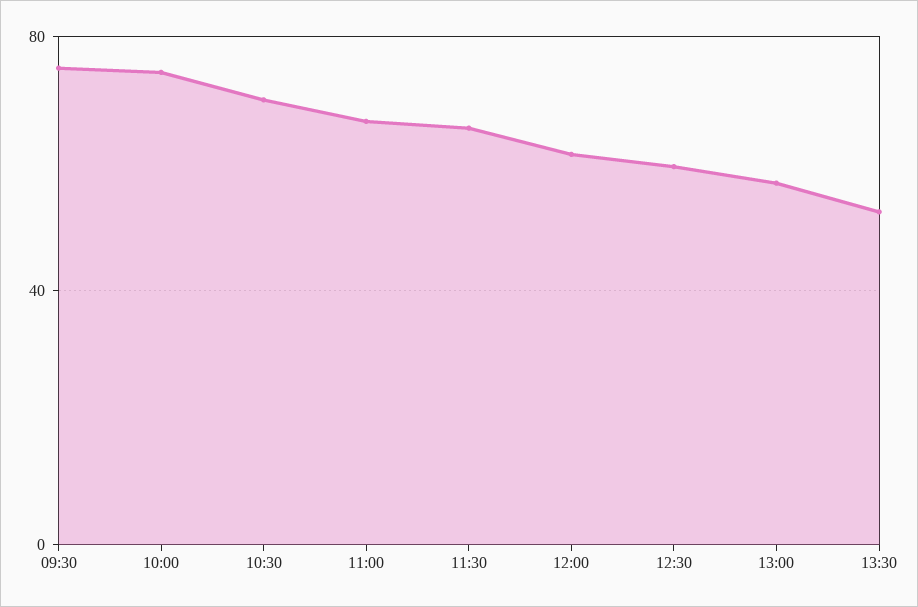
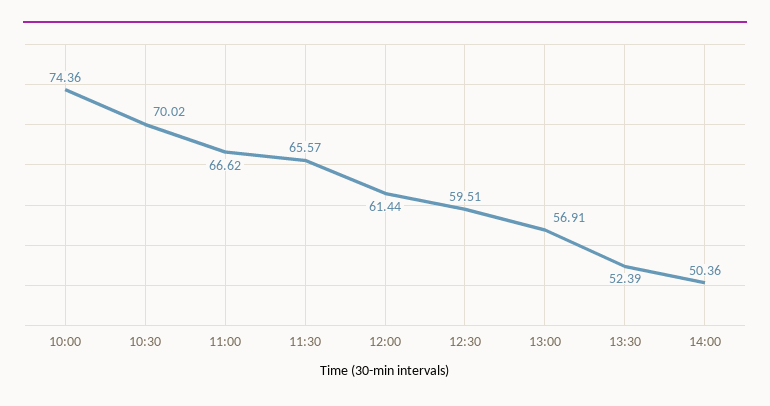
09:30: 75 -> none
14:00: none -> 50.36

